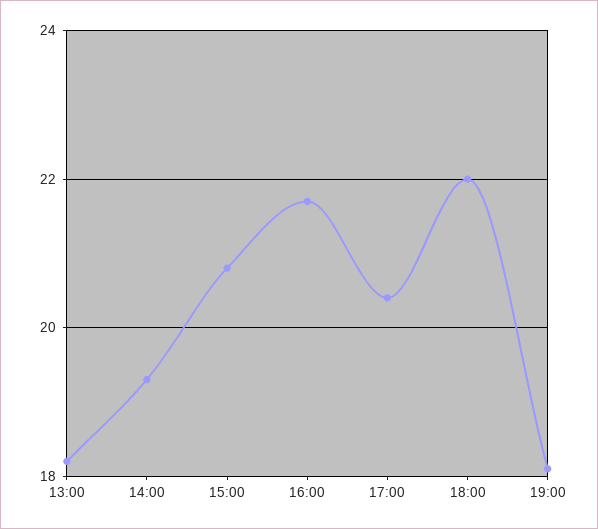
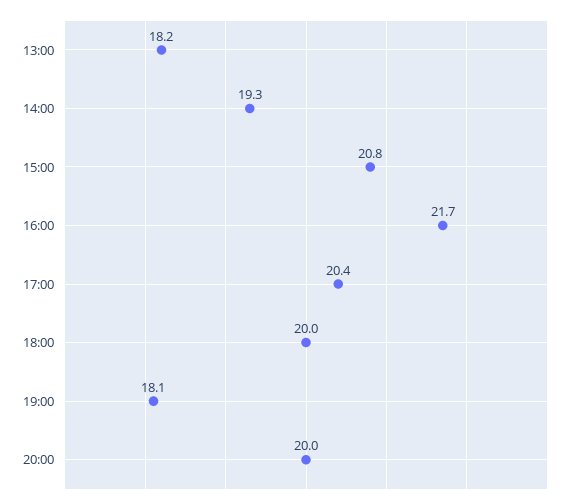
18:00: 22 -> 20
20:00: none -> 20

